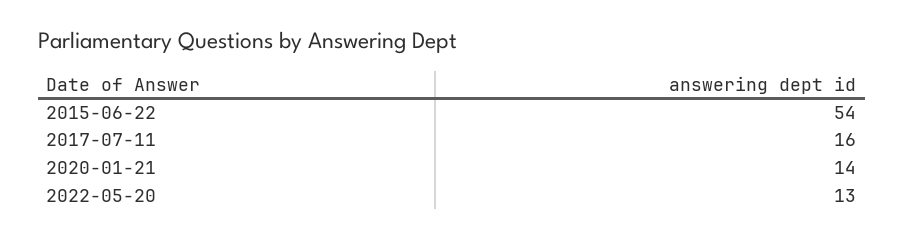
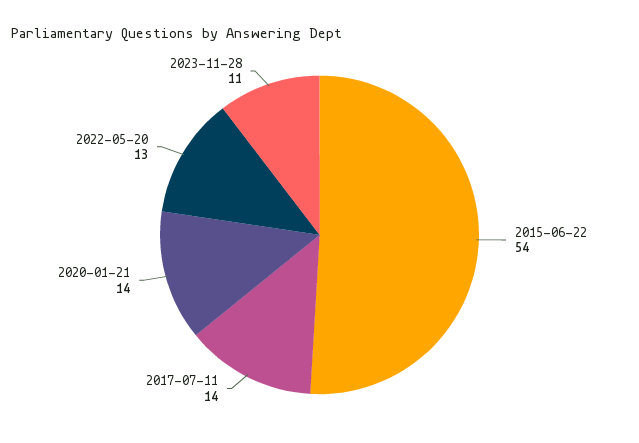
2017-07-11: 16 -> 14
2023-11-28: none -> 11

